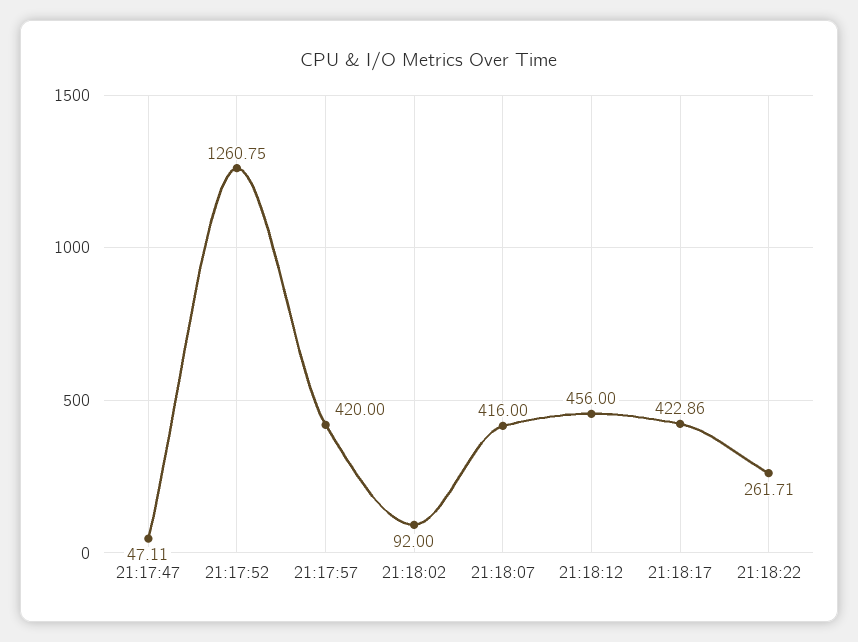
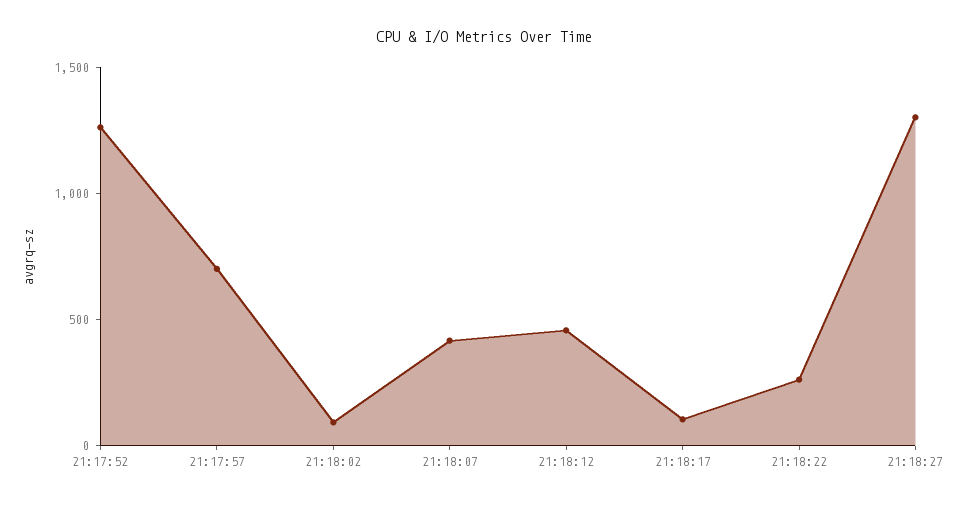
21:17:47: 47.11 -> none
21:17:57: 420 -> 700
21:18:17: 422.86 -> 100
21:18:27: none -> 1300

